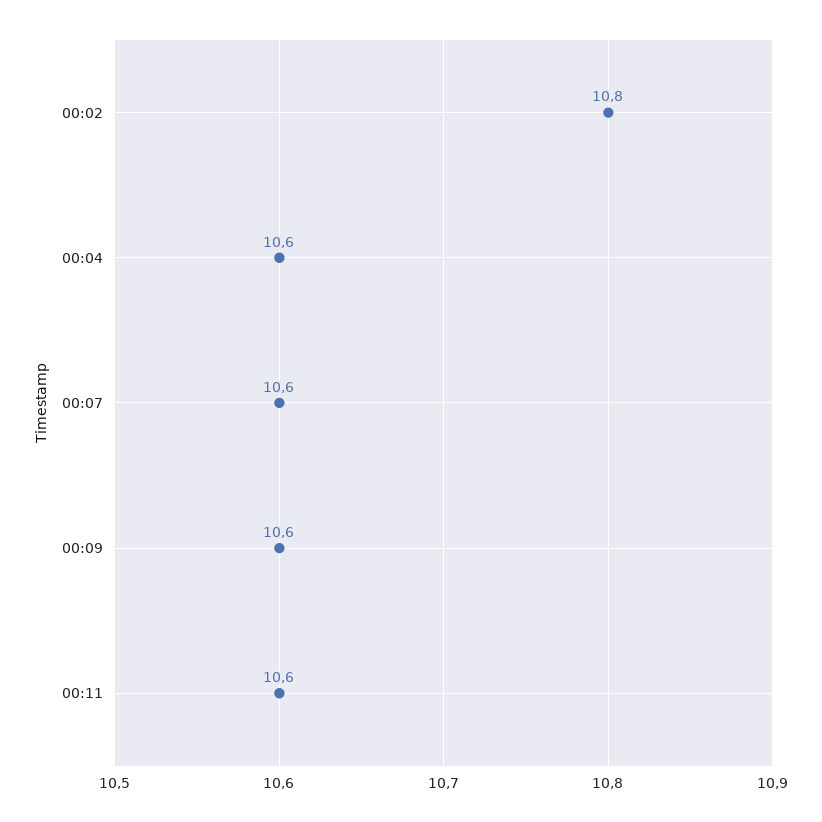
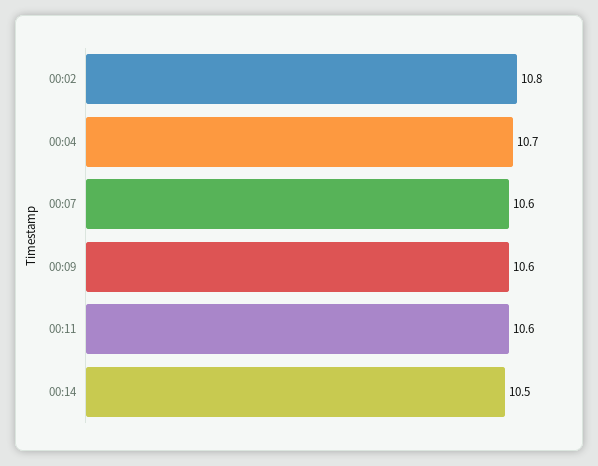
00:04: 10.6 -> 10.7
00:14: none -> 10.5

